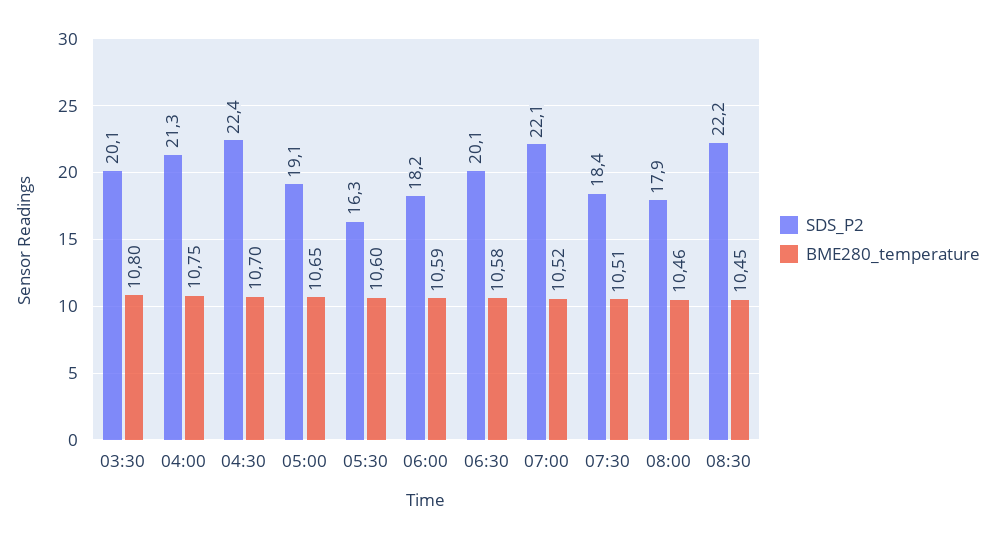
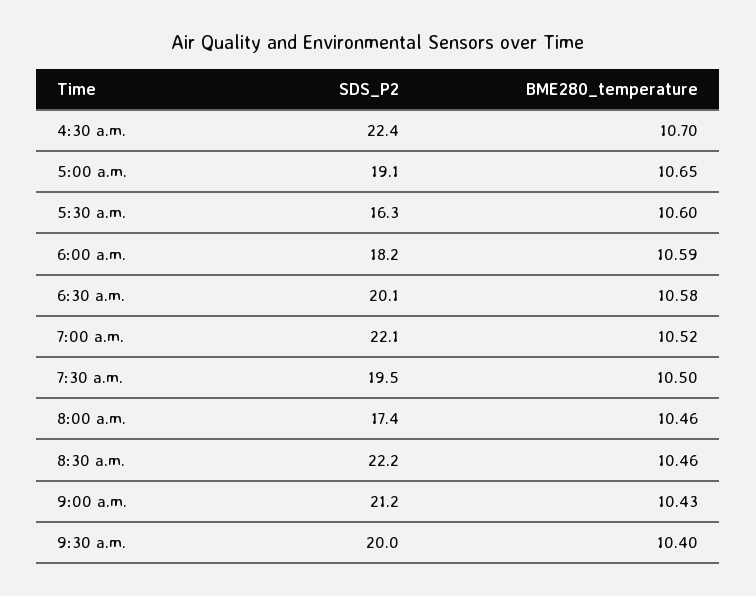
SDS_P2, 03:30: 20.1 -> none
BME280_temperature, 03:30: 10.8 -> none
SDS_P2, 04:00: 21.3 -> none
BME280_temperature, 04:00: 10.75 -> none
SDS_P2, 07:30: 18.4 -> 19.5
BME280_temperature, 07:30: 10.51 -> 10.5
SDS_P2, 08:00: 17.9 -> 17.4
BME280_temperature, 08:30: 10.45 -> 10.46
SDS_P2, 9:00 a.m.: none -> 21.2
BME280_temperature, 9:00 a.m.: none -> 10.43
SDS_P2, 9:30 a.m.: none -> 20
BME280_temperature, 9:30 a.m.: none -> 10.4

